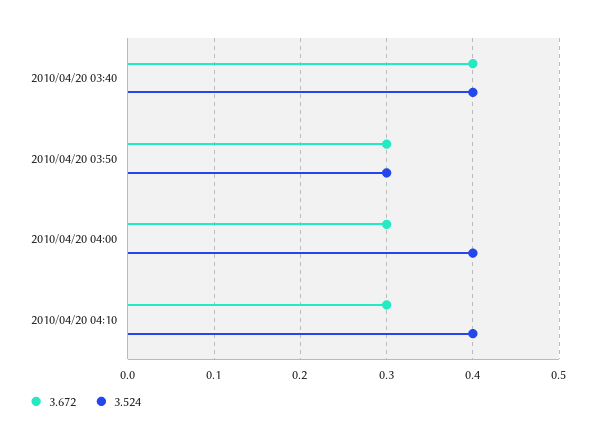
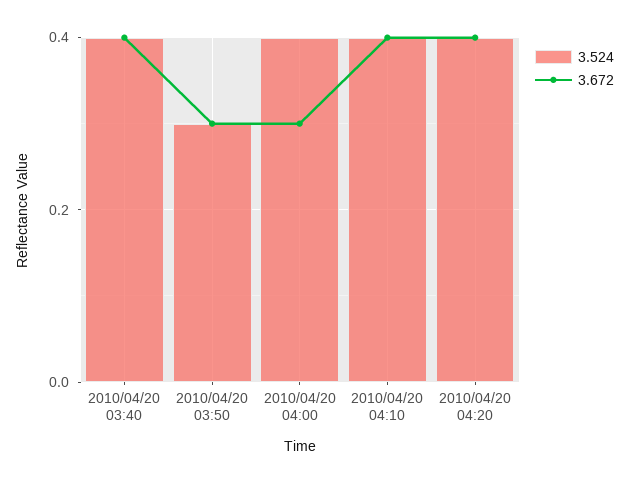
3.672, 2010/04/20 04:10: 0.3 -> 0.4
3.524, 2010/04/20 04:20: none -> 0.4
3.672, 2010/04/20 04:20: none -> 0.4

